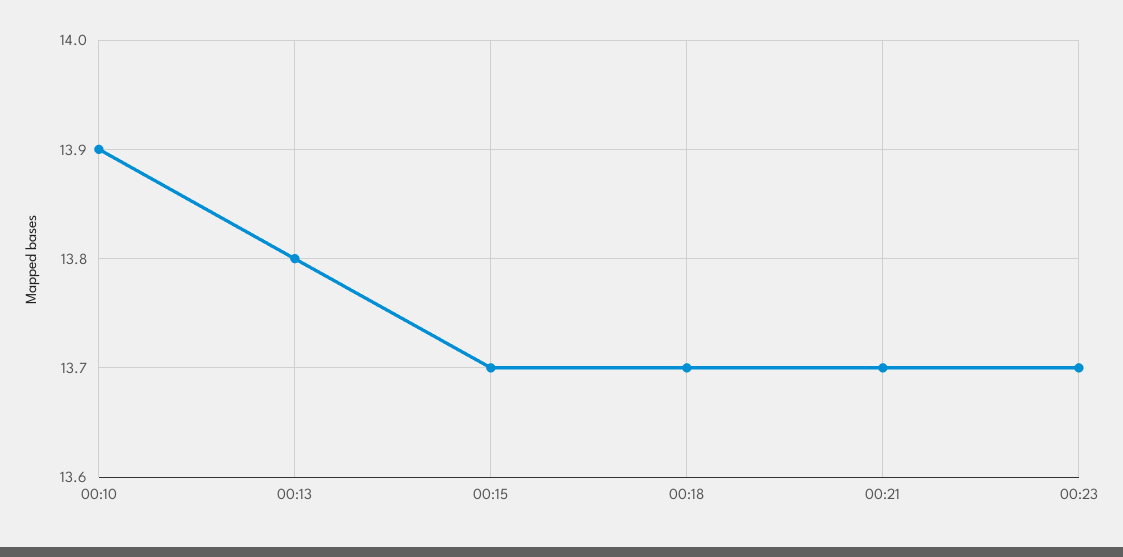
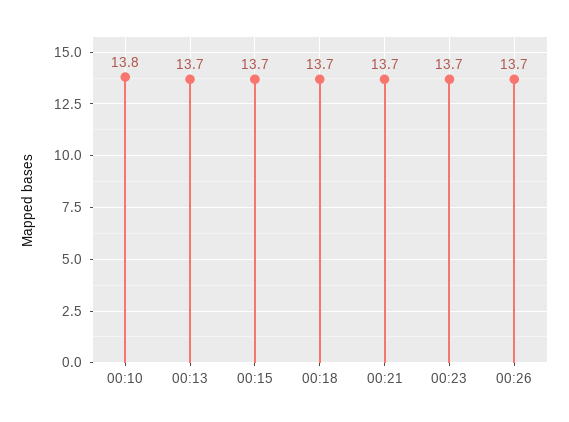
00:10: 13.9 -> 13.8
00:13: 13.8 -> 13.7
00:26: none -> 13.7

